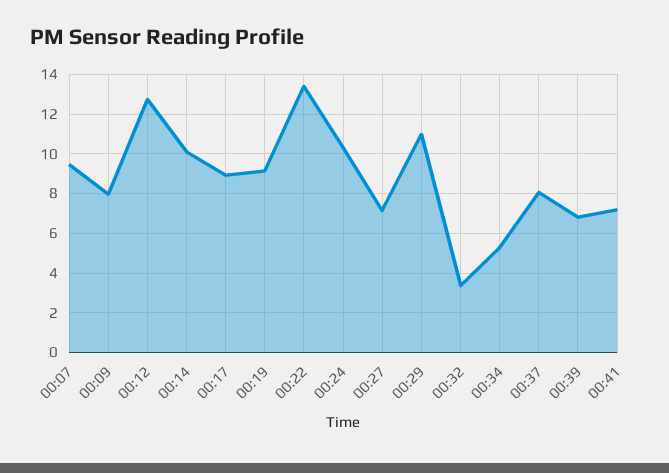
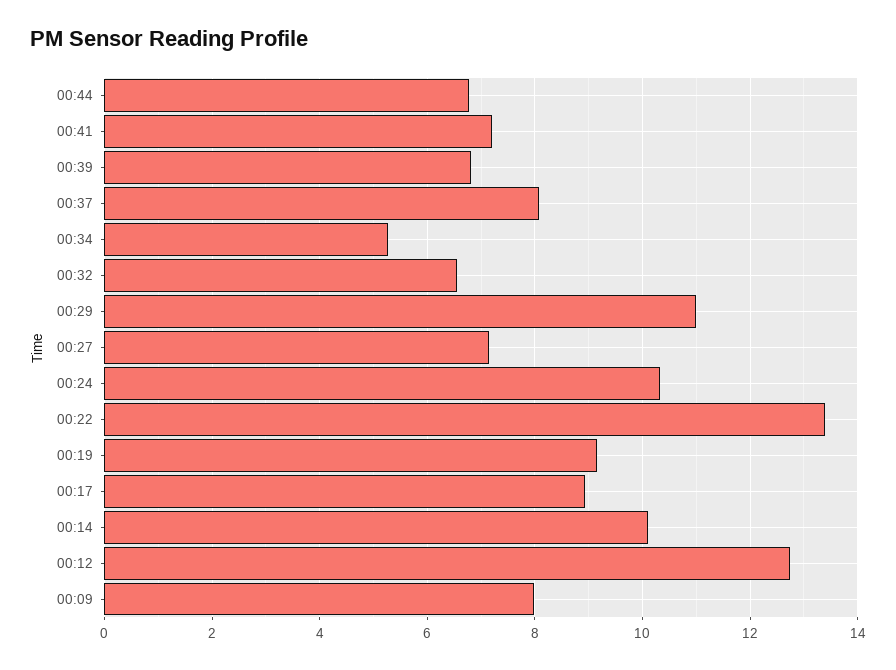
00:07: 9.5 -> none
00:32: 3.5 -> 6.6
00:44: none -> 6.8

